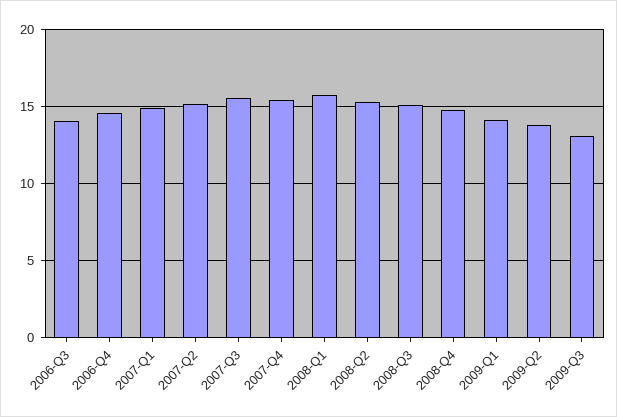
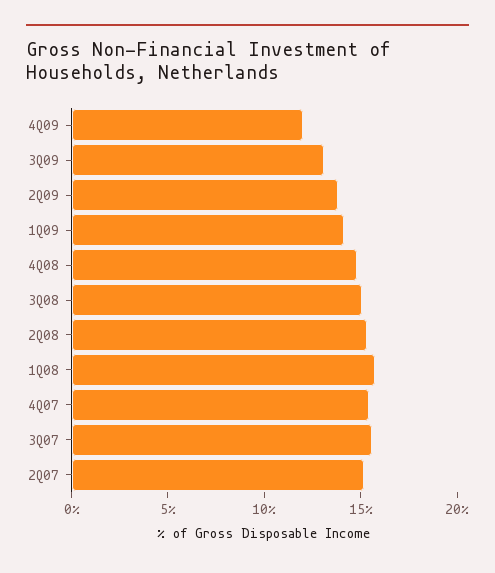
2006-Q3: 14 -> none
2006-Q4: 14.5 -> none
2007-Q1: 15 -> none
4Q09: none -> 12

